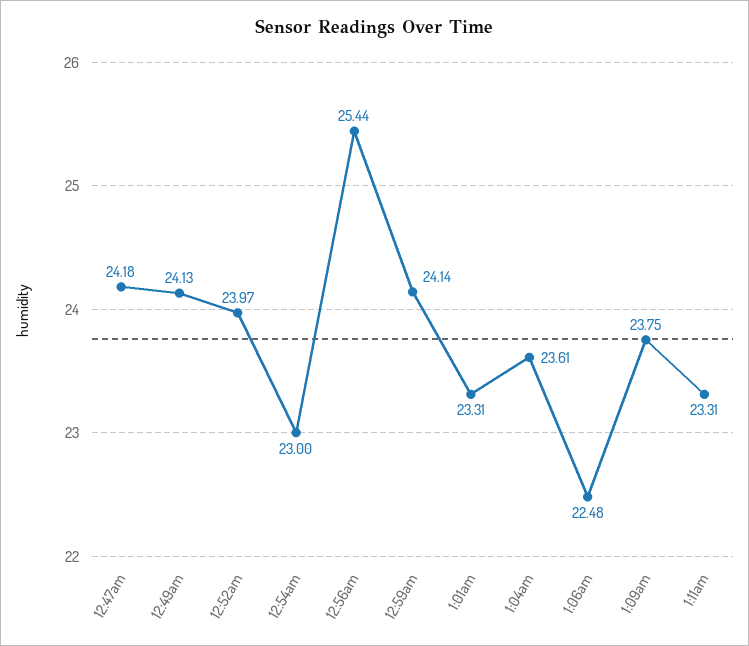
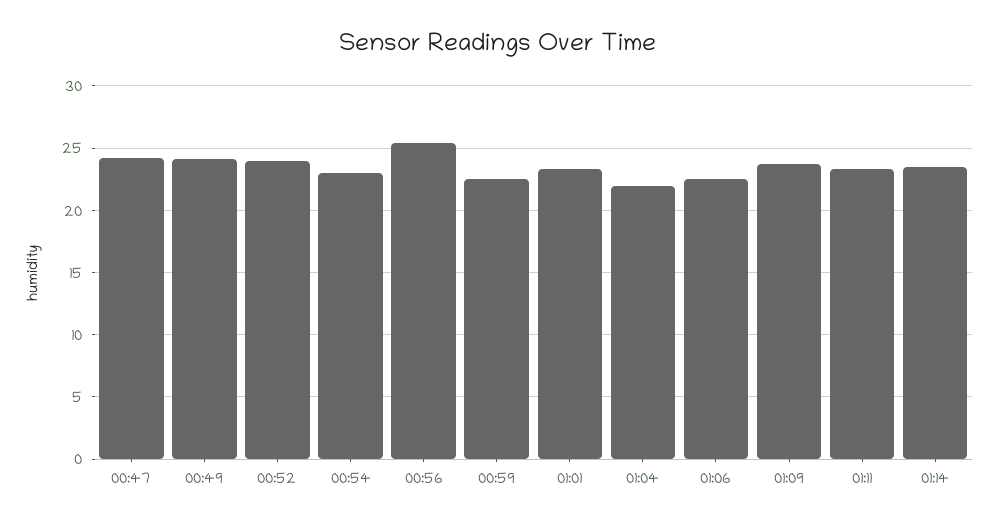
12:59am: 24.14 -> 22.5
1:04am: 23.61 -> 22
01:14: none -> 23.5

